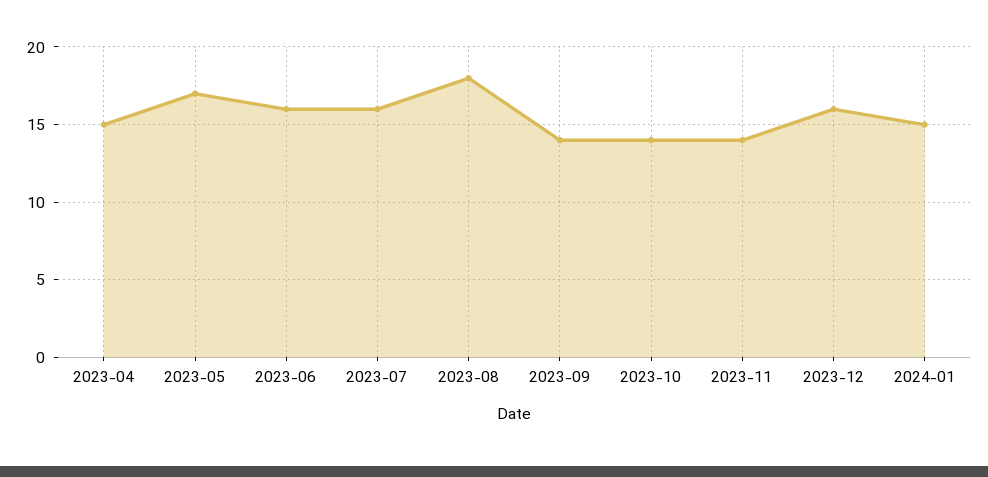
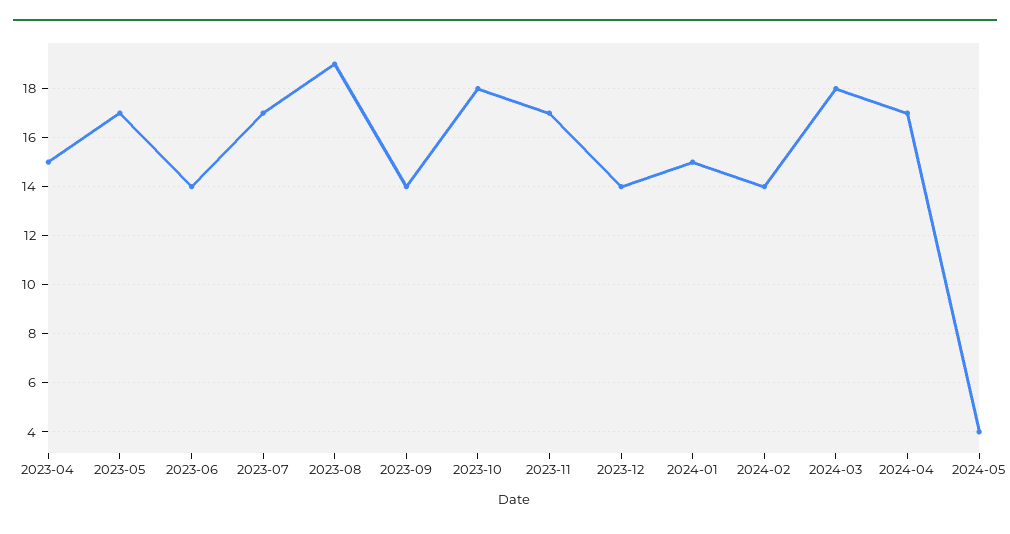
2023-06: 16 -> 14
2023-07: 16 -> 17
2023-08: 18 -> 19
2023-10: 14 -> 18
2023-11: 14 -> 17
2023-12: 16 -> 14
2024-02: none -> 14
2024-03: none -> 18
2024-04: none -> 17
2024-05: none -> 4

